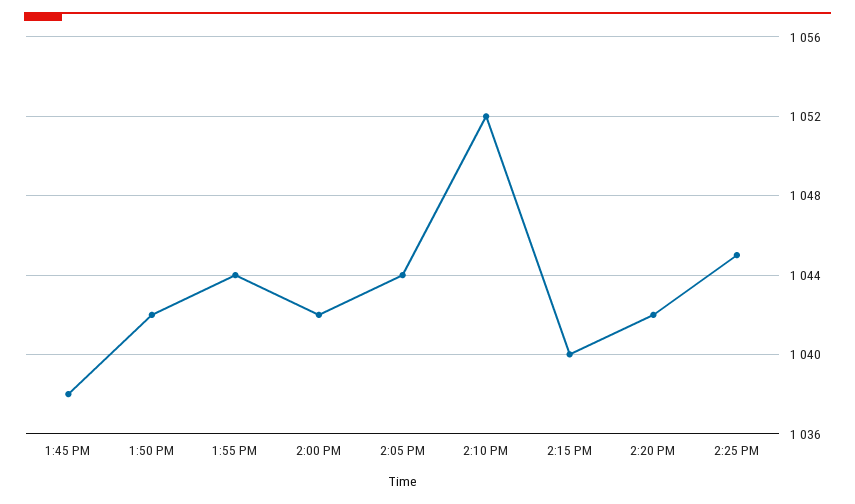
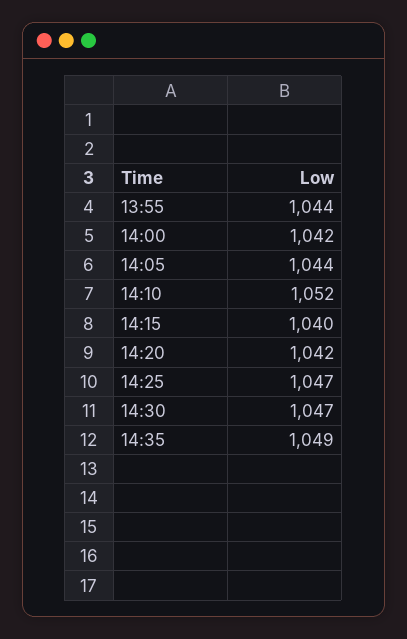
1:45 PM: 1038 -> none
1:50 PM: 1042 -> none
2:25 PM: 1045 -> 1047
14:30: none -> 1047
14:35: none -> 1049

